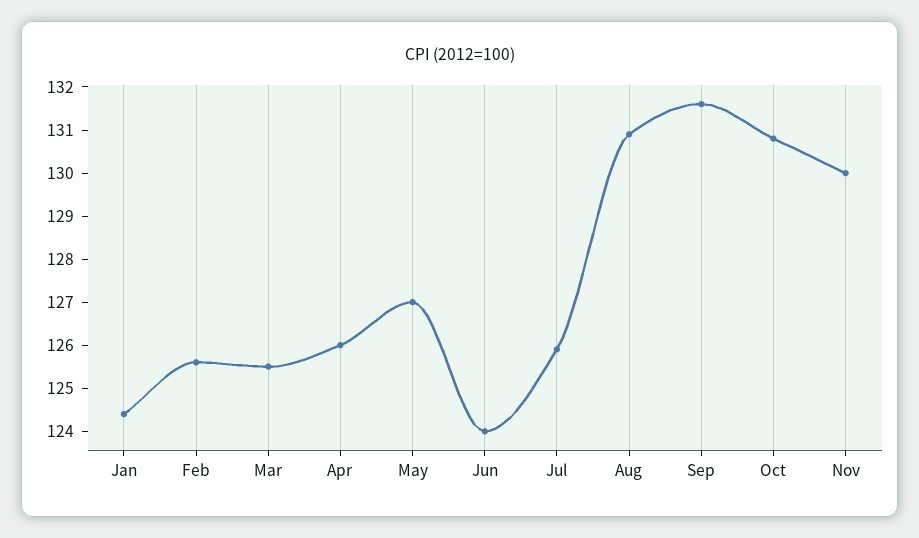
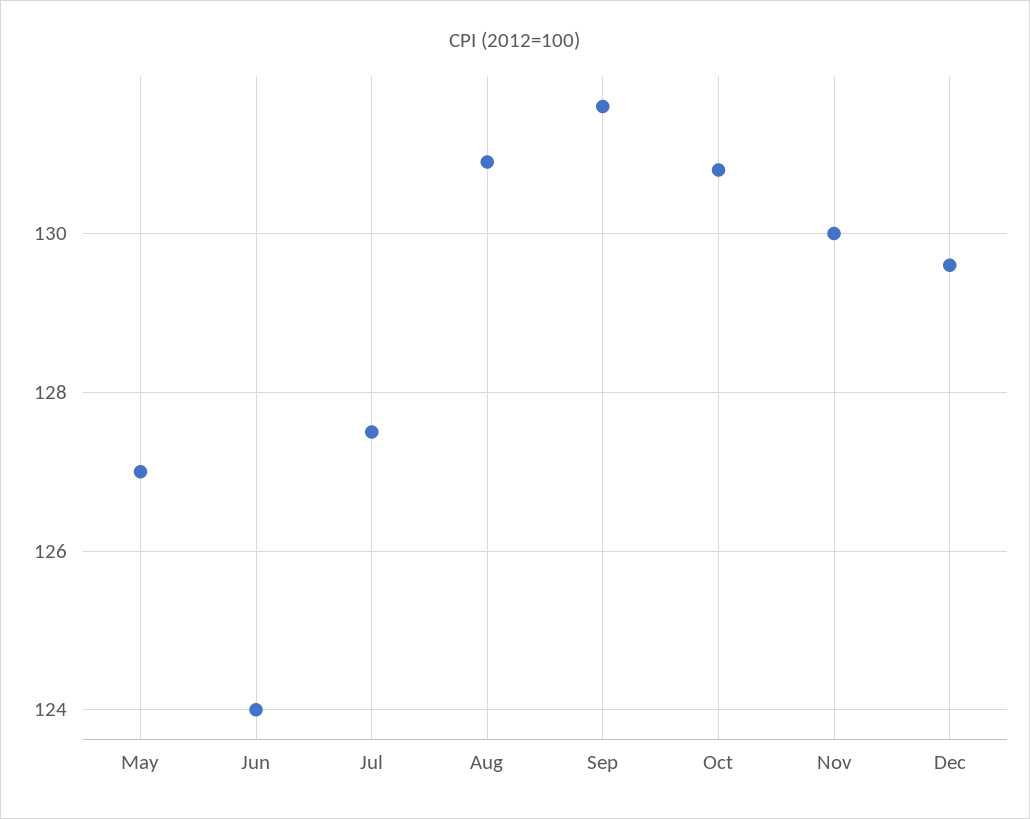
Jan: 124.5 -> none
Feb: 125.5 -> none
Mar: 125.5 -> none
Apr: 126 -> none
Jul: 126 -> 127.5
Dec: none -> 129.5

